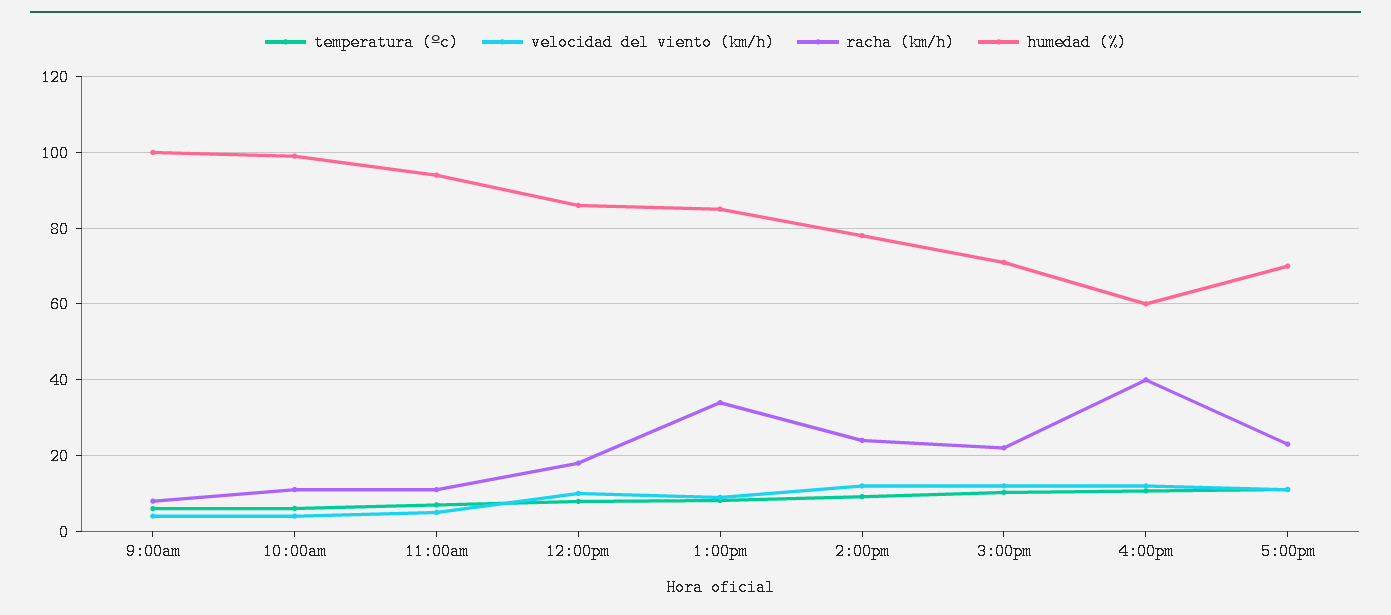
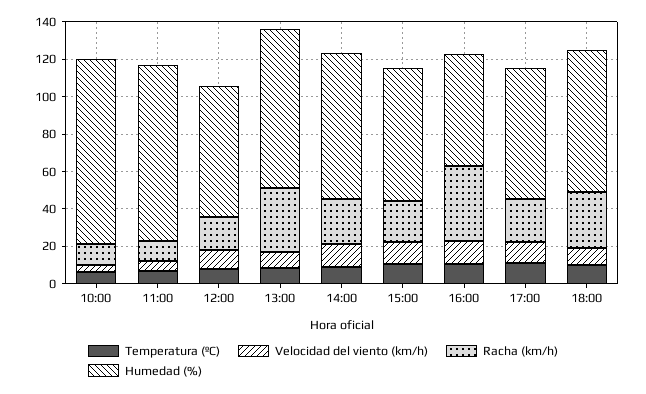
temperatura (ºc), 9:00am: 6 -> none
velocidad del viento (km/h), 9:00am: 4 -> none
racha (km/h), 9:00am: 8 -> none
humedad (%), 9:00am: 100 -> none
humedad (%), 12:00pm: 86 -> 70
temperatura (ºc), 18:00: none -> 10
velocidad del viento (km/h), 18:00: none -> 10
racha (km/h), 18:00: none -> 30
humedad (%), 18:00: none -> 75

